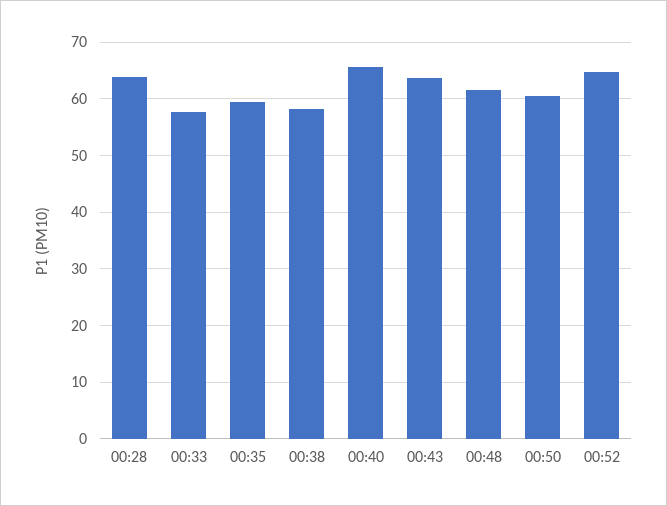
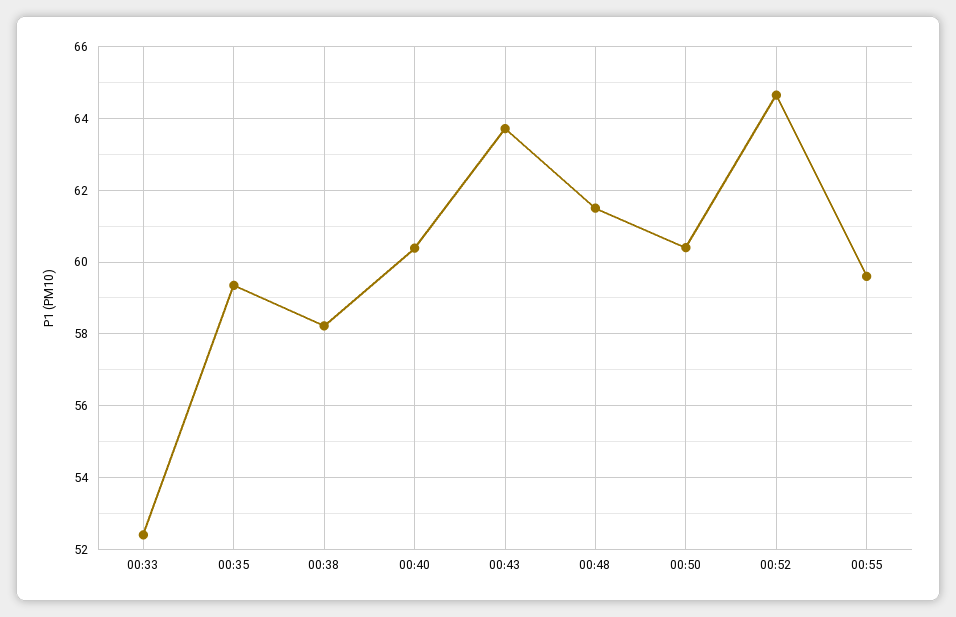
00:28: 64 -> none
00:33: 58 -> 52.4
00:40: 66 -> 60.4
00:55: none -> 59.6

